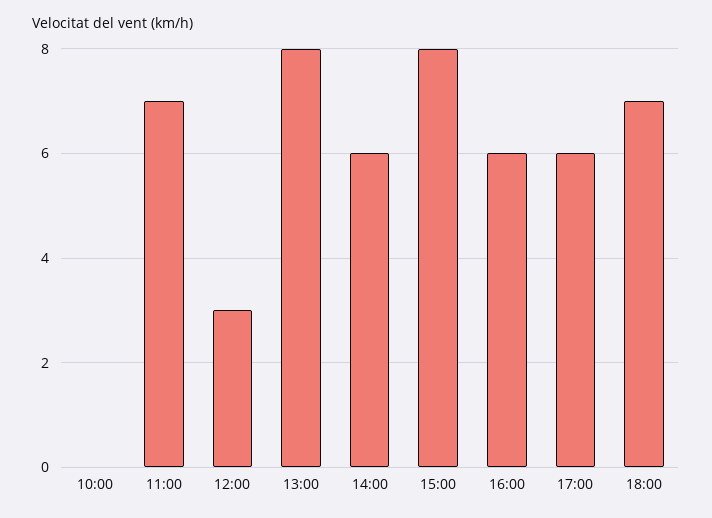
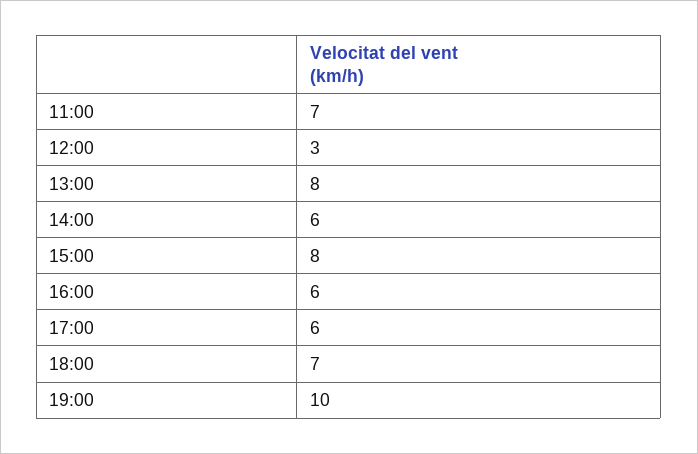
10:00: 0 -> none
19:00: none -> 10

